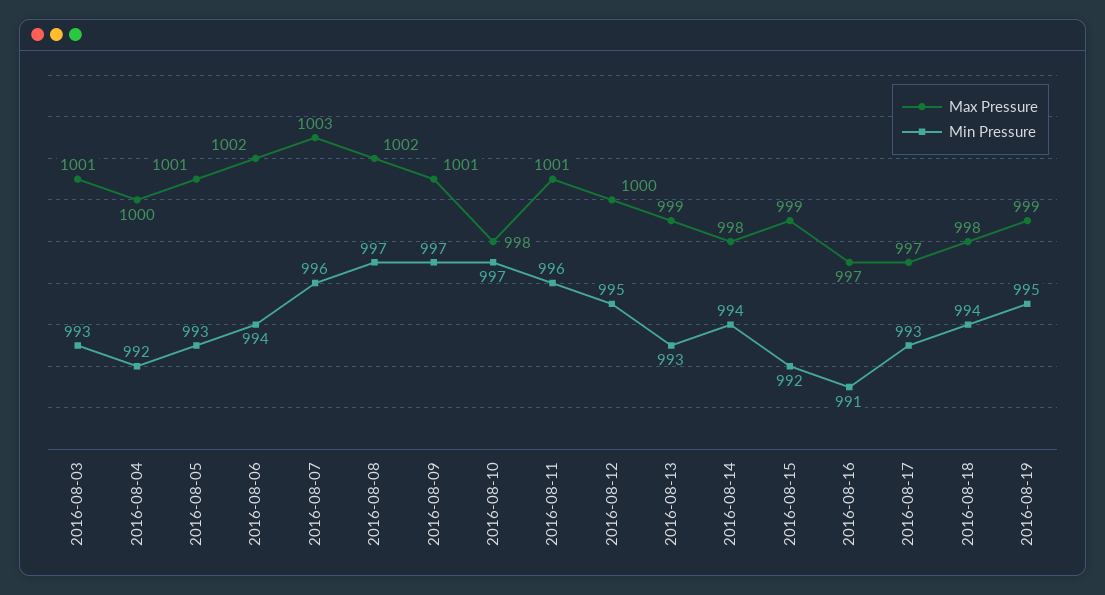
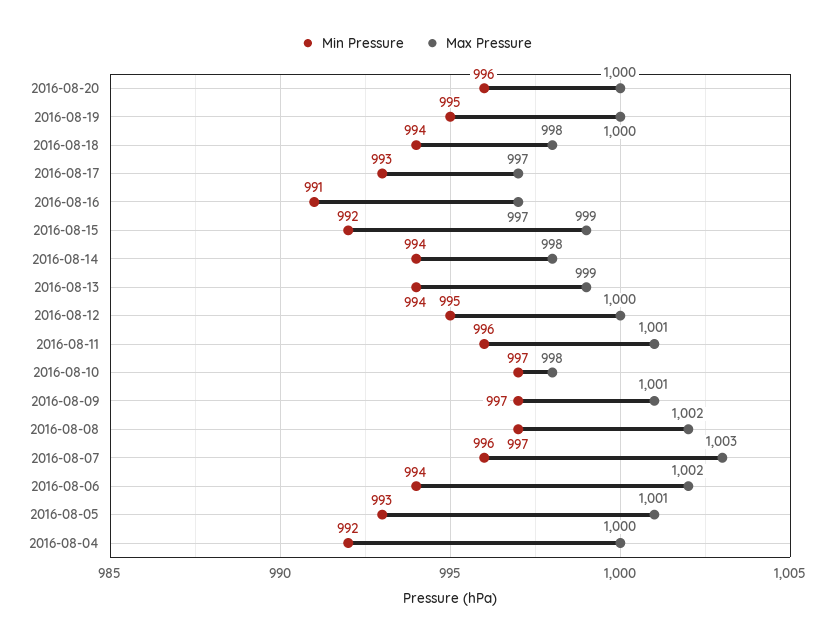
Max Pressure, 2016-08-03: 1001 -> none
Min Pressure, 2016-08-03: 993 -> none
Min Pressure, 2016-08-13: 993 -> 994
Max Pressure, 2016-08-19: 999 -> 1000
Min Pressure, 2016-08-20: none -> 996
Max Pressure, 2016-08-20: none -> 1000

